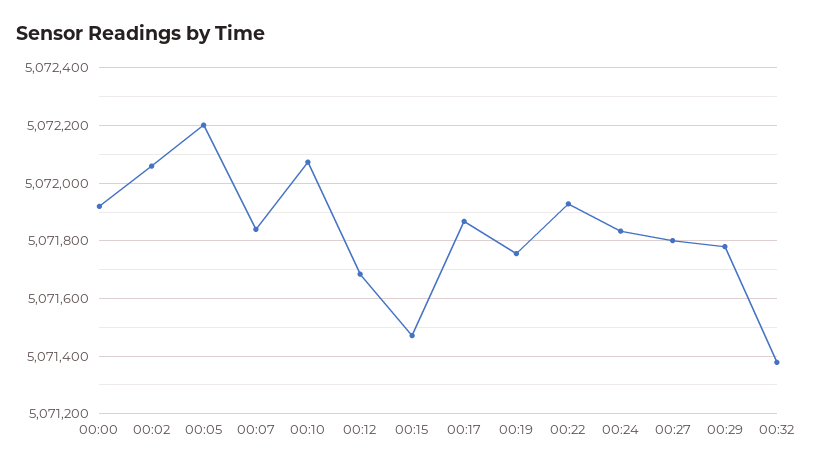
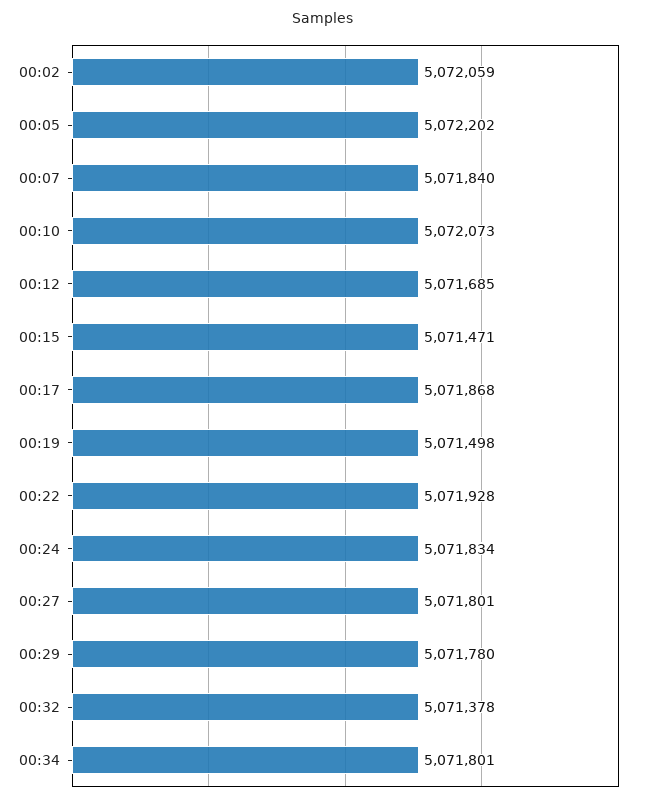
00:00: 5071925 -> none
00:19: 5071750 -> 5071498
00:34: none -> 5071801

